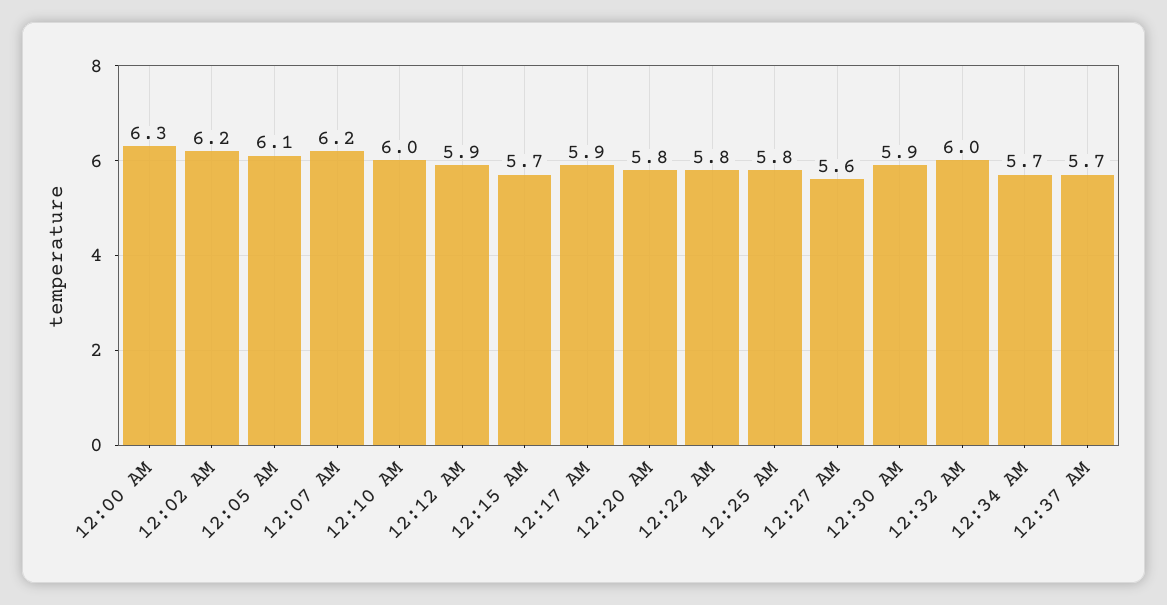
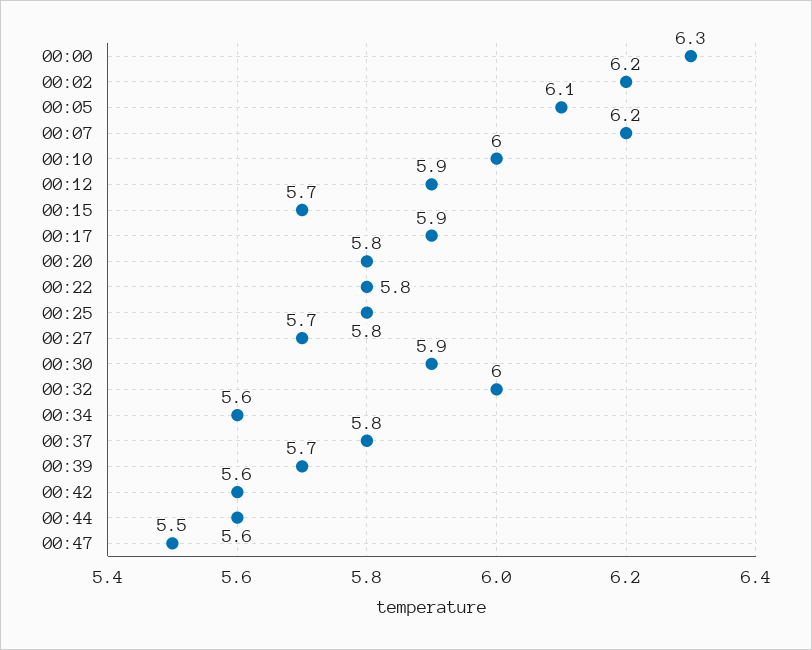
12:27 AM: 5.6 -> 5.7
12:34 AM: 5.7 -> 5.6
12:37 AM: 5.7 -> 5.8
00:39: none -> 5.7
00:42: none -> 5.6
00:44: none -> 5.6
00:47: none -> 5.5

